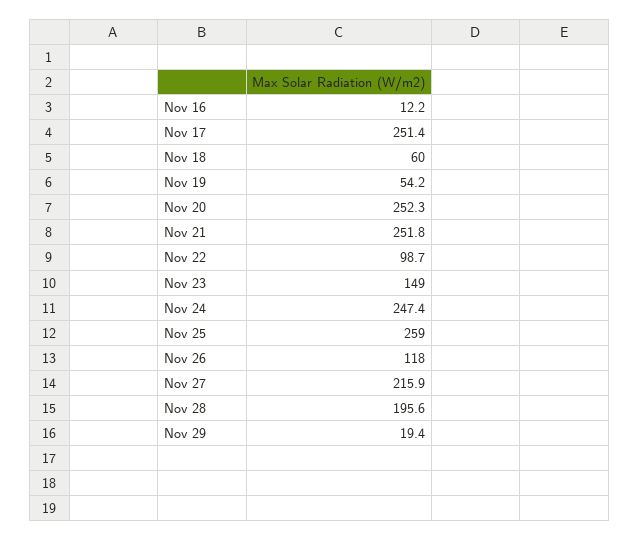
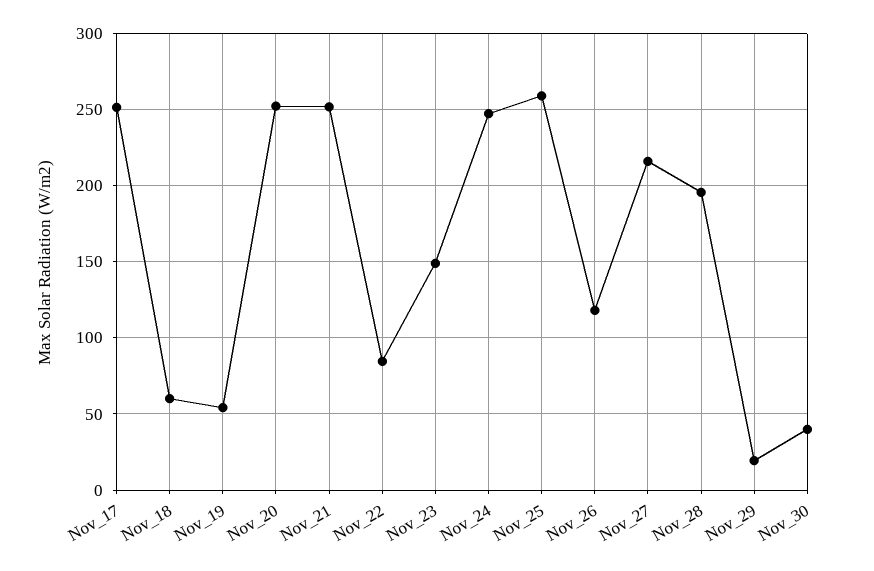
Nov 16: 12.2 -> none
Nov 22: 98.7 -> 85
Nov_30: none -> 40

